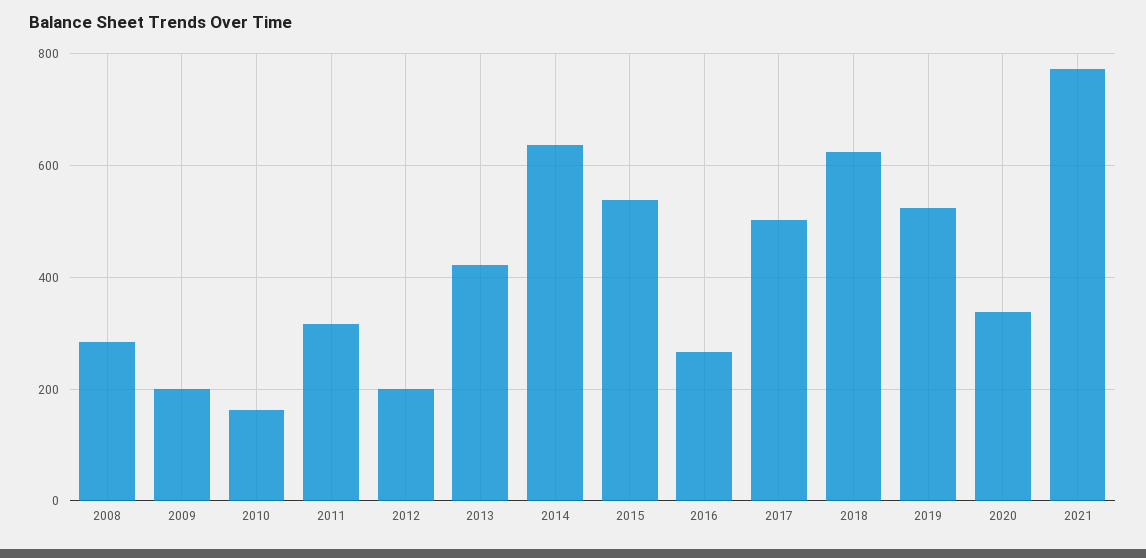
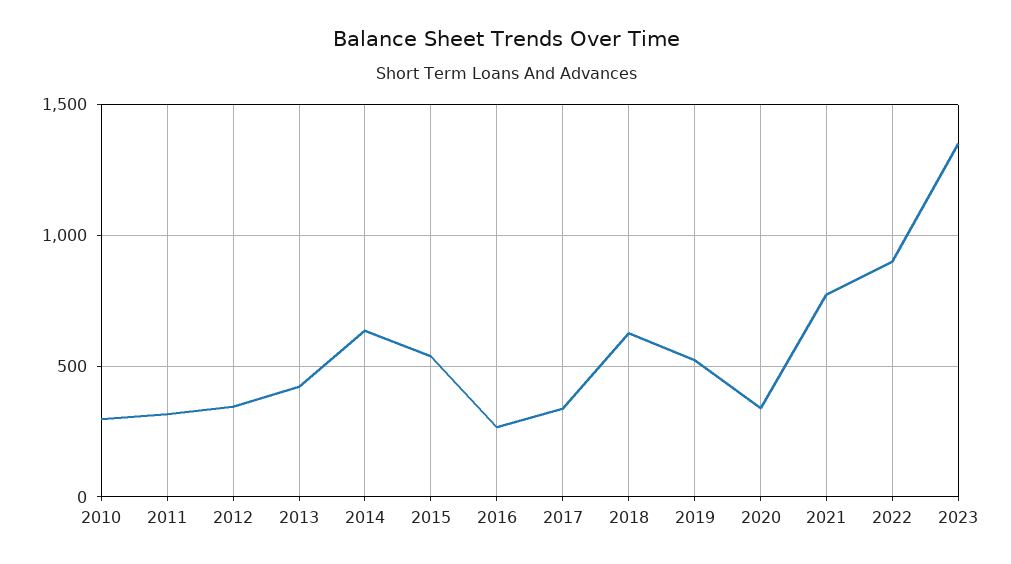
2008: 280 -> none
2009: 200 -> none
2010: 160 -> 300
2012: 200 -> 350
2017: 500 -> 350
2022: none -> 900
2023: none -> 1350

